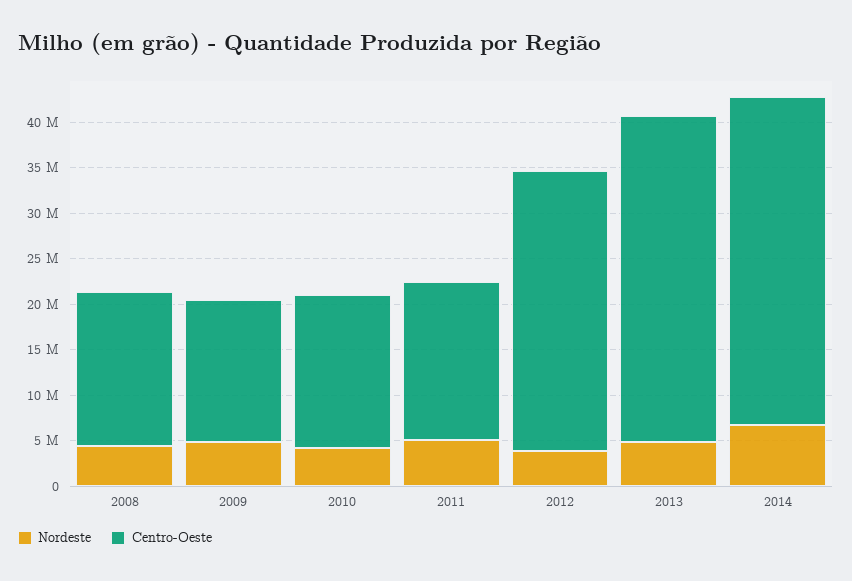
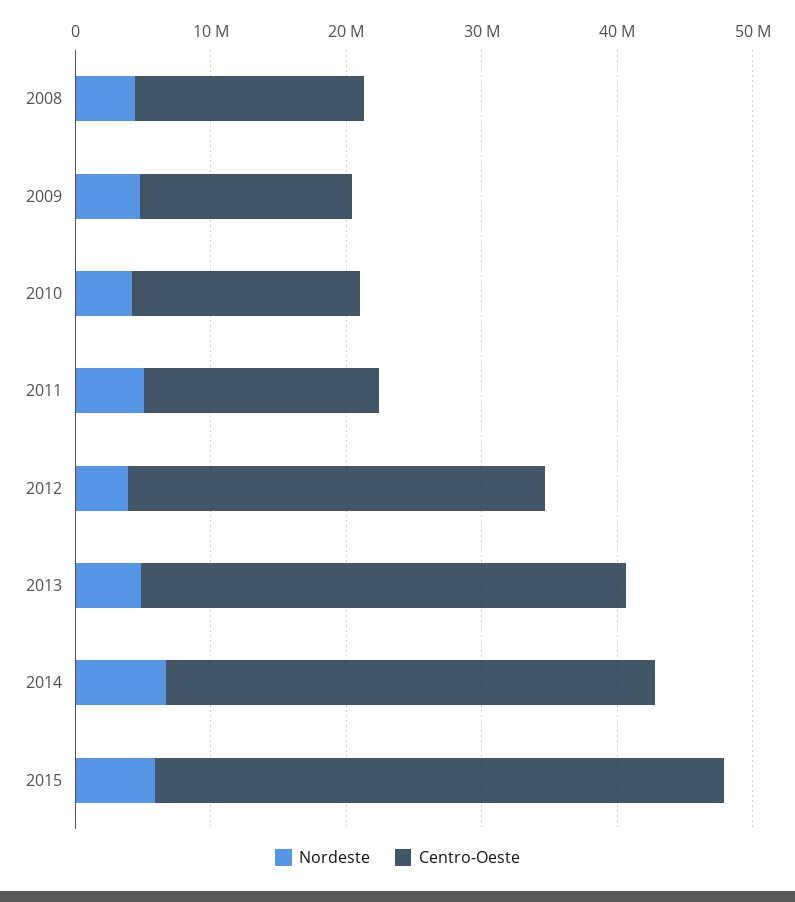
Nordeste, 2015: none -> 6000000
Centro-Oeste, 2015: none -> 42000000

